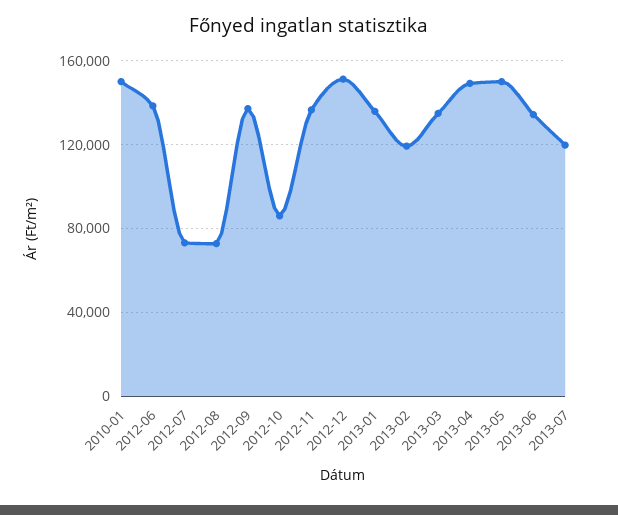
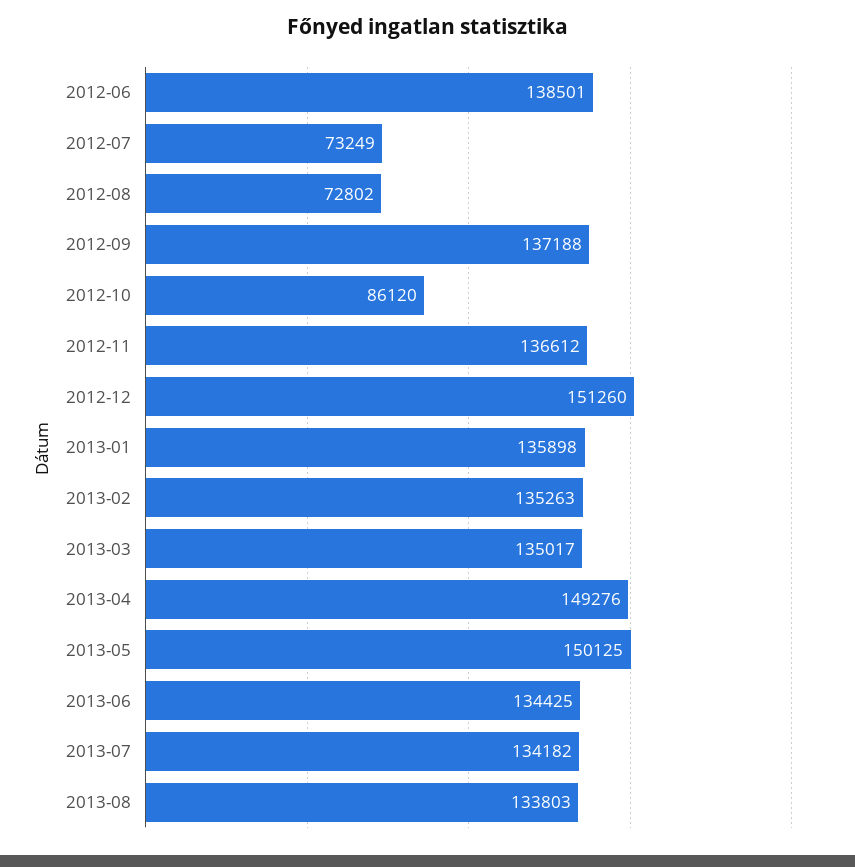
2010-01: 150000 -> none
2013-02: 120000 -> 135263
2013-07: 120000 -> 134182
2013-08: none -> 133803

